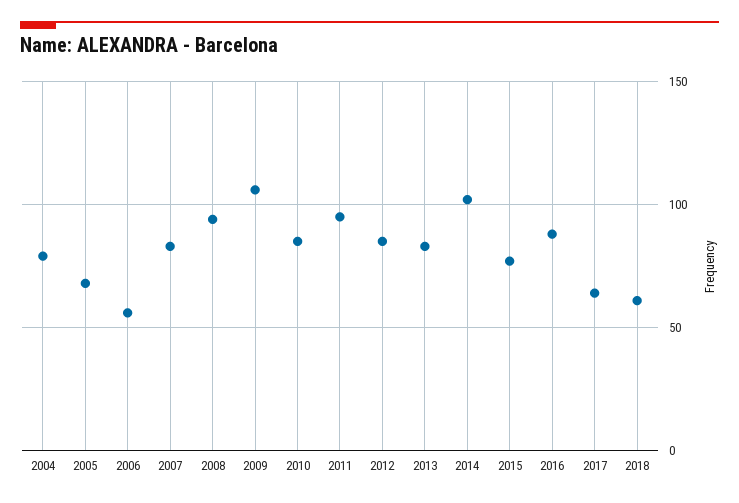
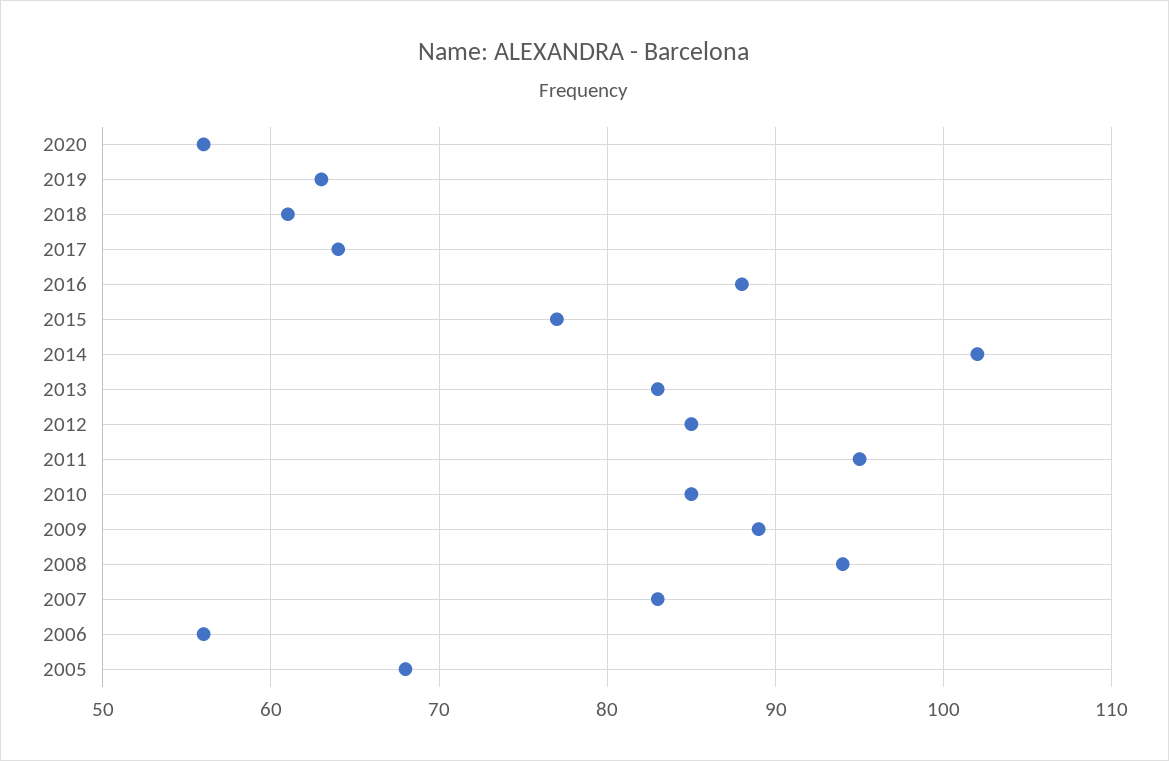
2004: 80 -> none
2009: 105 -> 89
2020: none -> 56
2019: none -> 63

